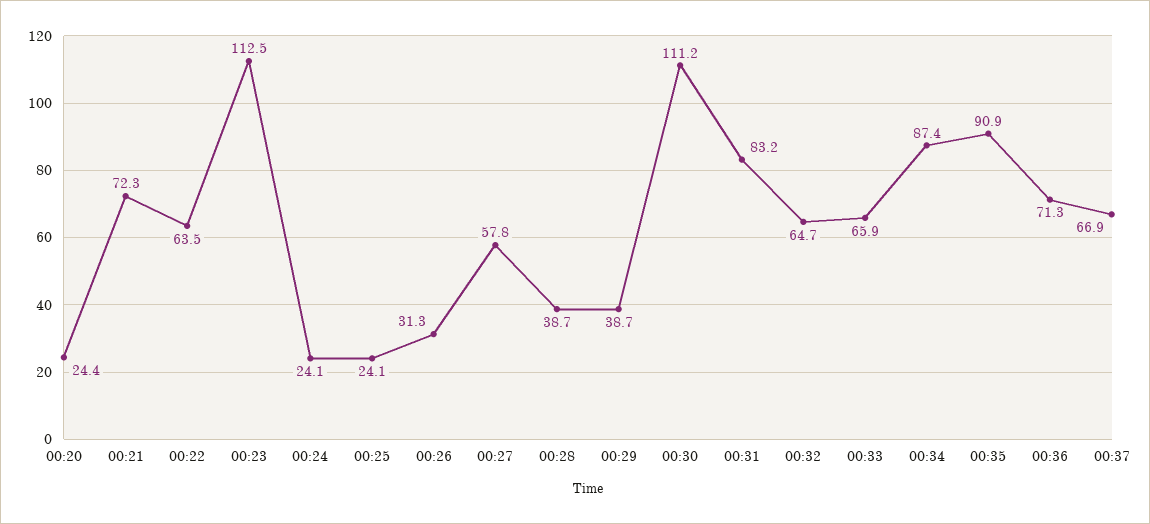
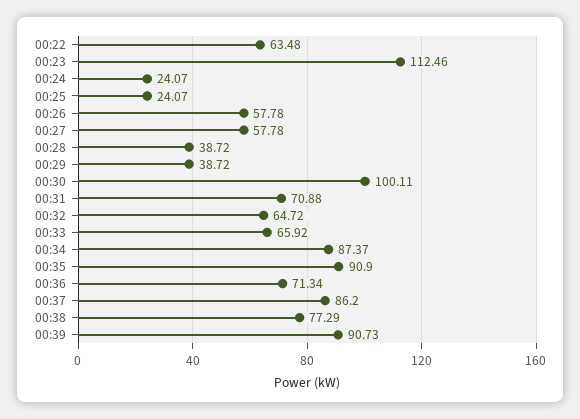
00:20: 24.4 -> none
00:21: 72.3 -> none
00:26: 31.3 -> 57.78
00:30: 111.2 -> 100.11
00:31: 83.2 -> 70.88
00:37: 66.9 -> 86.2
00:38: none -> 77.29
00:39: none -> 90.73

